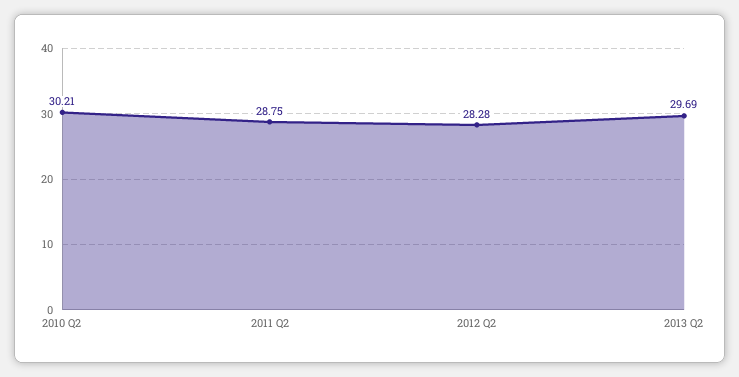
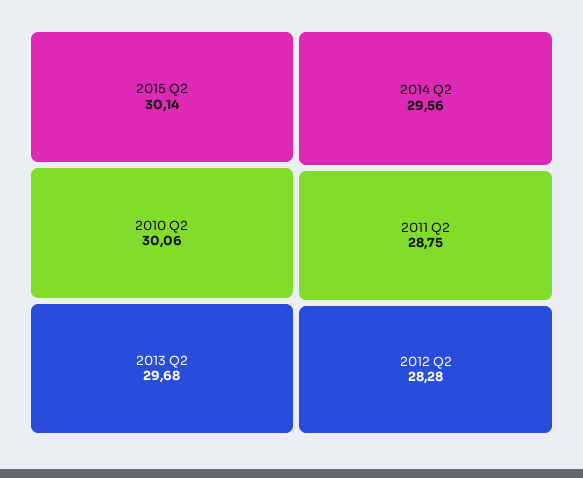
2010 Q2: 30.21 -> 30.06
2013 Q2: 29.69 -> 29.68
2015 Q2: none -> 30.14
2014 Q2: none -> 29.56

